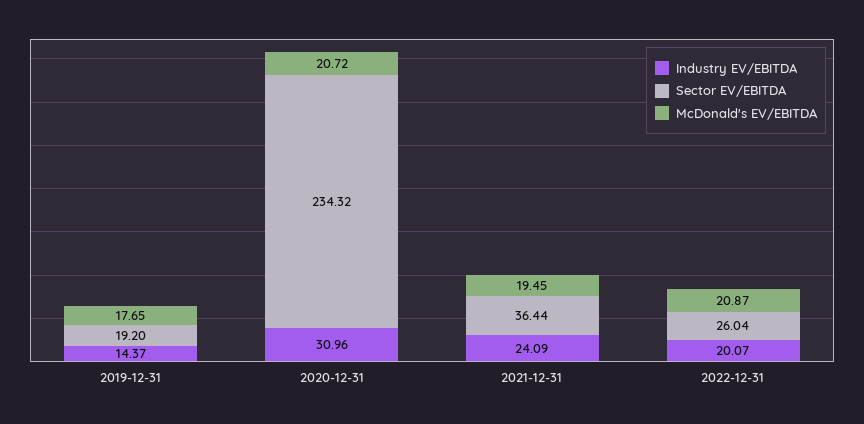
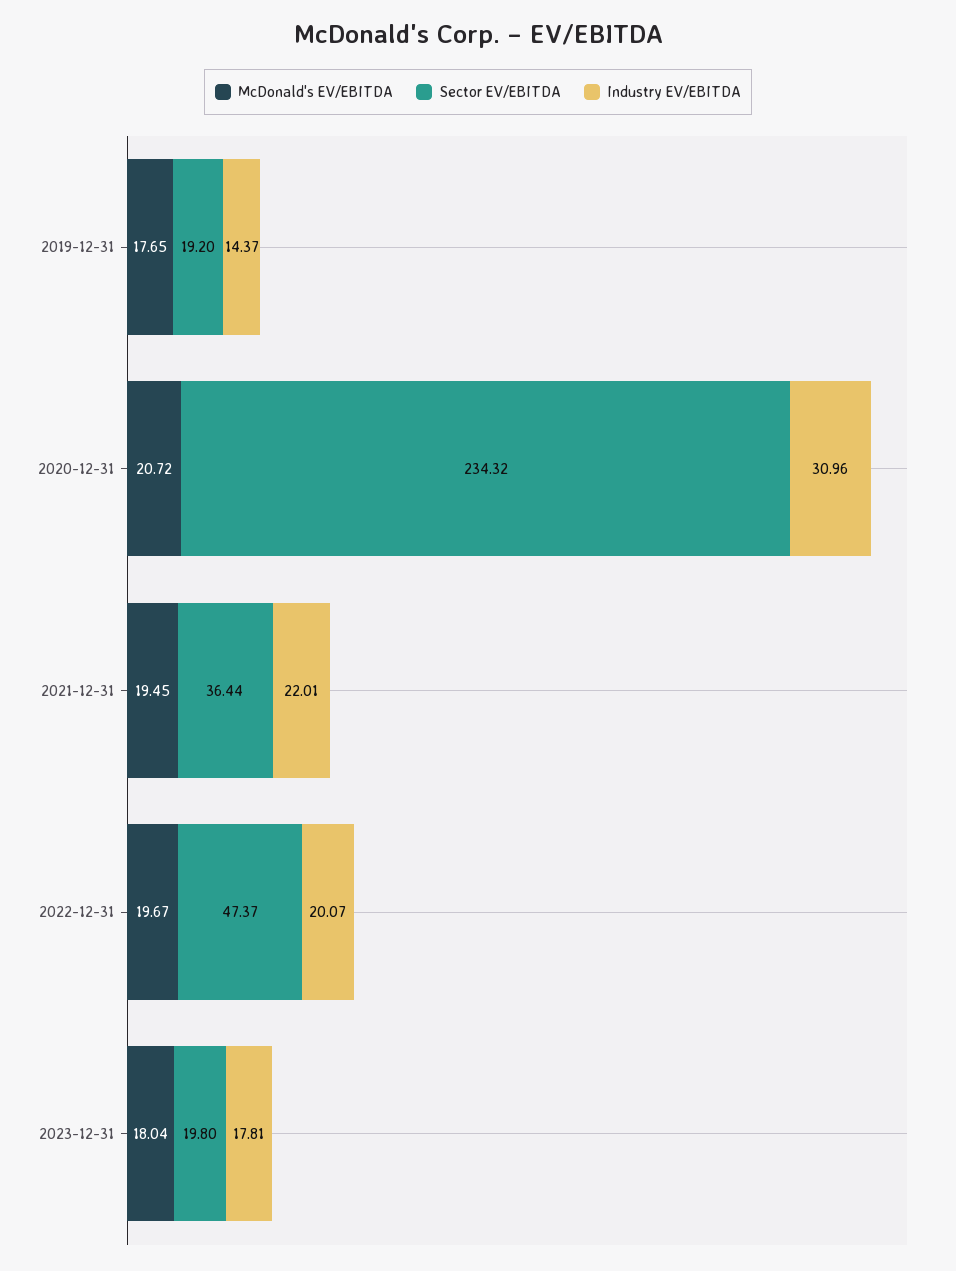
Industry EV/EBITDA, 2021-12-31: 24.09 -> 22.01
Sector EV/EBITDA, 2022-12-31: 26.04 -> 47.37
McDonald's EV/EBITDA, 2022-12-31: 20.87 -> 19.67
McDonald's EV/EBITDA, 2023-12-31: none -> 18.04
Sector EV/EBITDA, 2023-12-31: none -> 19.8
Industry EV/EBITDA, 2023-12-31: none -> 17.81

